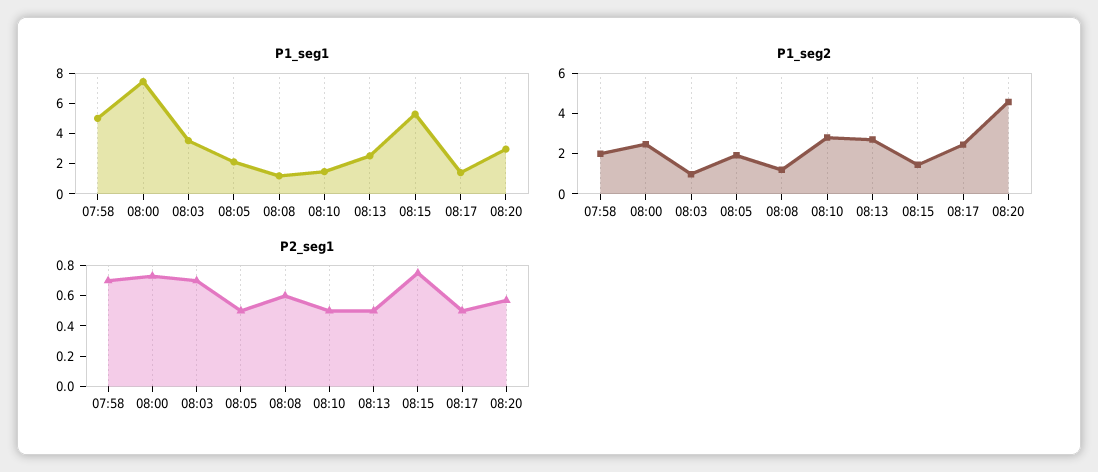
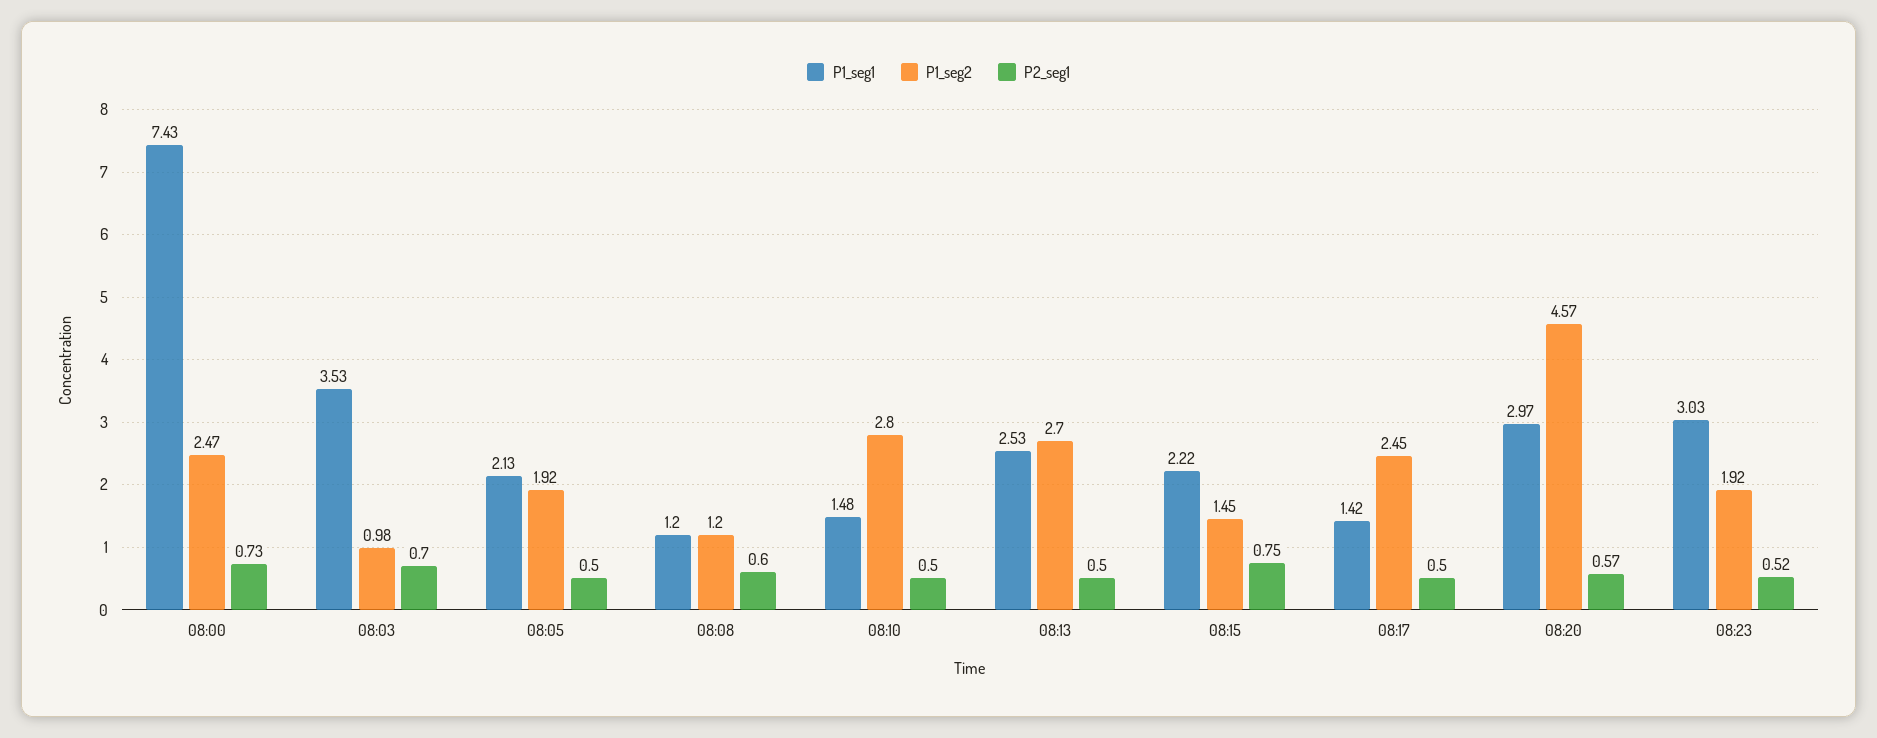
P1_seg1, 07:58: 5 -> none
P1_seg1, 08:15: 5 -> 2.22
P1_seg2, 07:58: 2 -> none
P2_seg1, 07:58: 0.7 -> none
P1_seg1, 08:23: none -> 3.03
P1_seg2, 08:23: none -> 1.92
P2_seg1, 08:23: none -> 0.52

